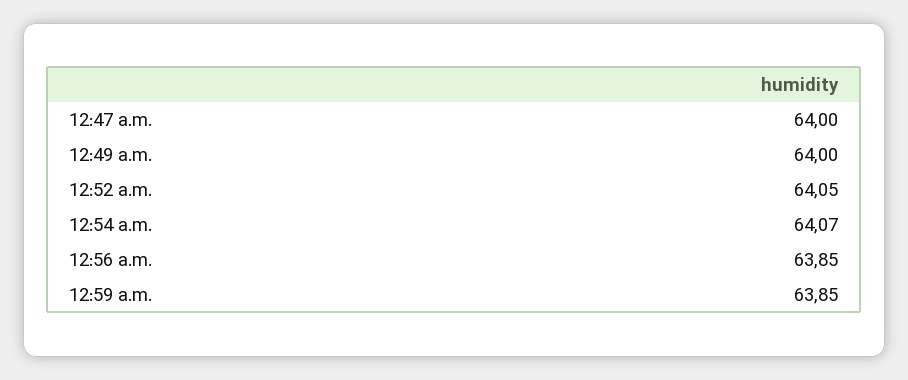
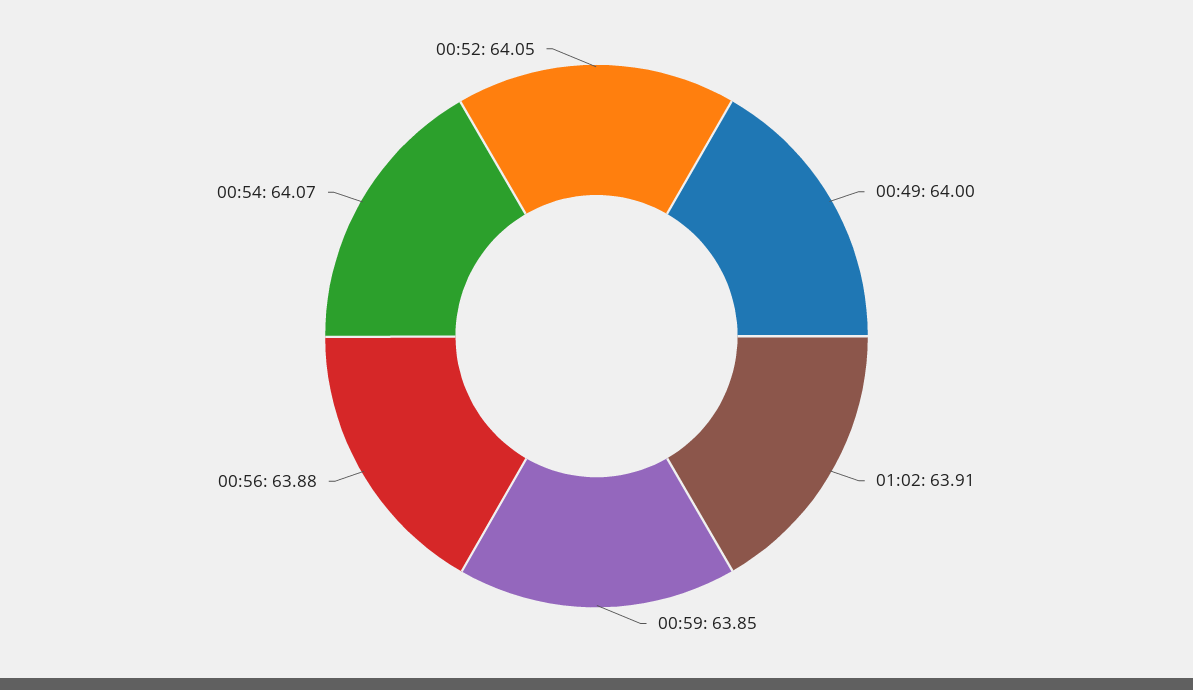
12:47 a.m.: 64 -> none
12:56 a.m.: 63.85 -> 63.88
01:02: none -> 63.91

